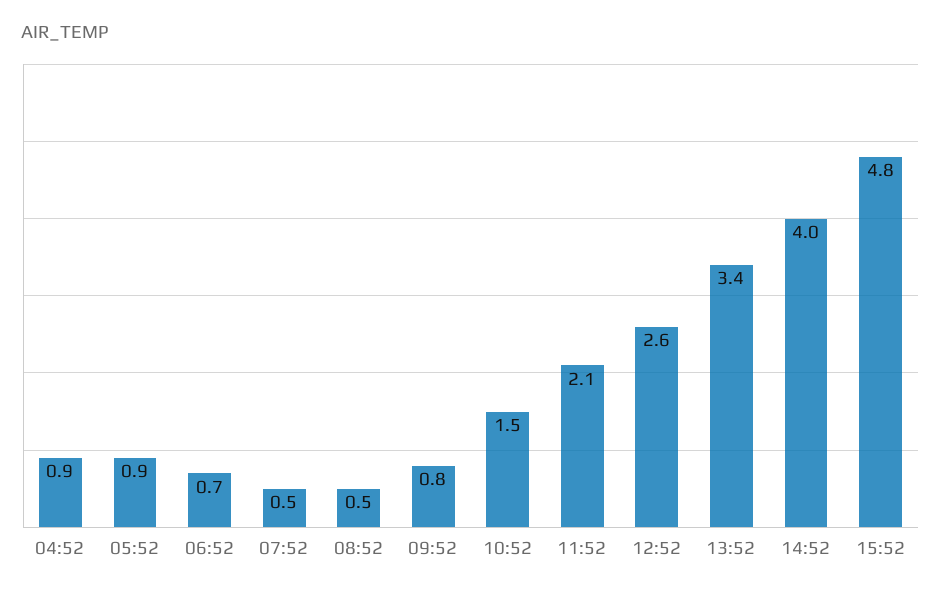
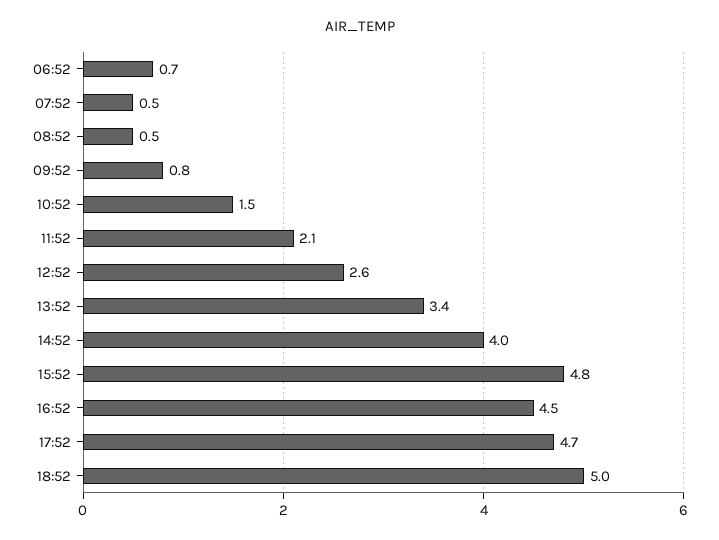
04:52: 0.9 -> none
05:52: 0.9 -> none
16:52: none -> 4.5
17:52: none -> 4.7
18:52: none -> 5

